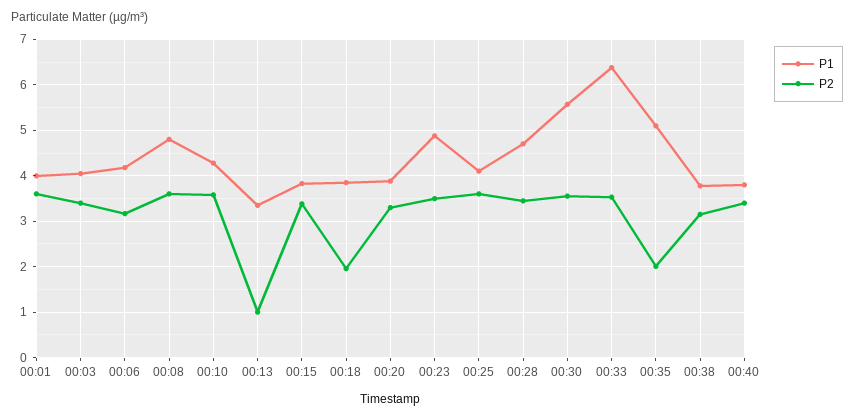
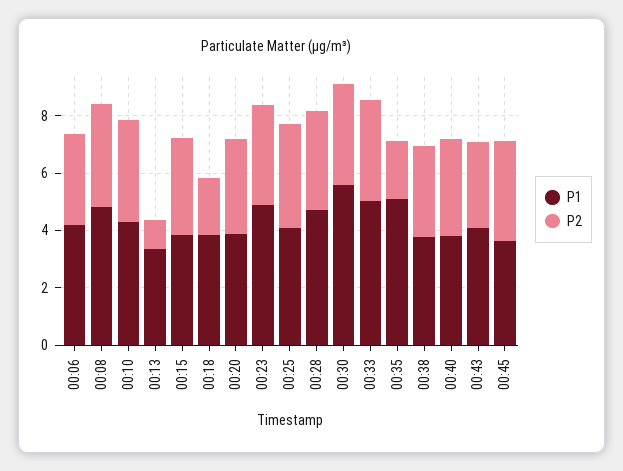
P1, 00:01: 4 -> none
P2, 00:01: 3.6 -> none
P1, 00:03: 4 -> none
P2, 00:03: 3.4 -> none
P1, 00:33: 6.4 -> 5
P1, 00:43: none -> 4
P2, 00:43: none -> 3
P1, 00:45: none -> 3.5
P2, 00:45: none -> 3.5

